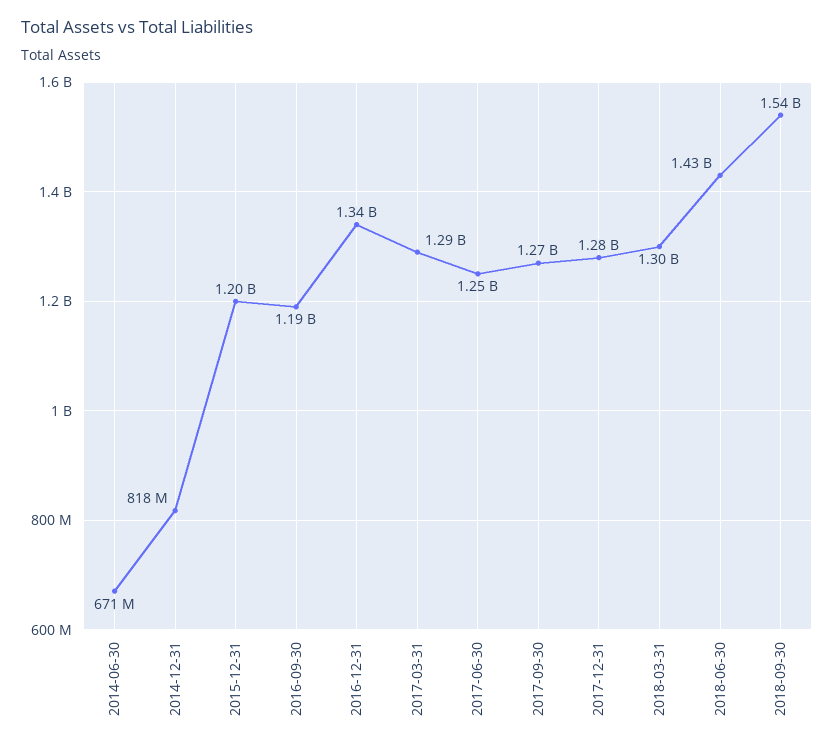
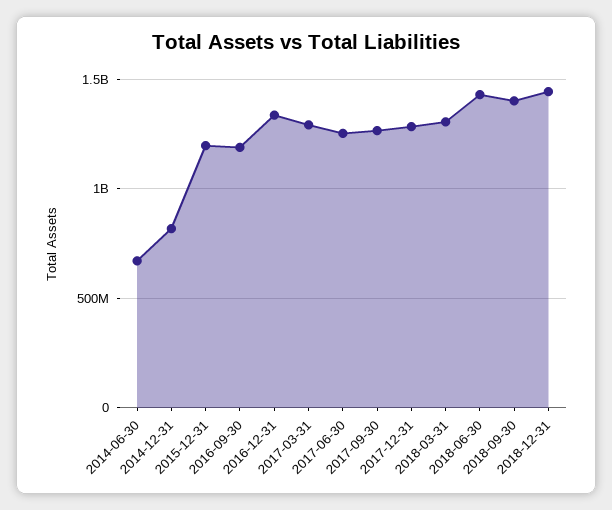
2018-09-30: 1540000000 -> 1400000000
2018-12-31: none -> 1450000000

